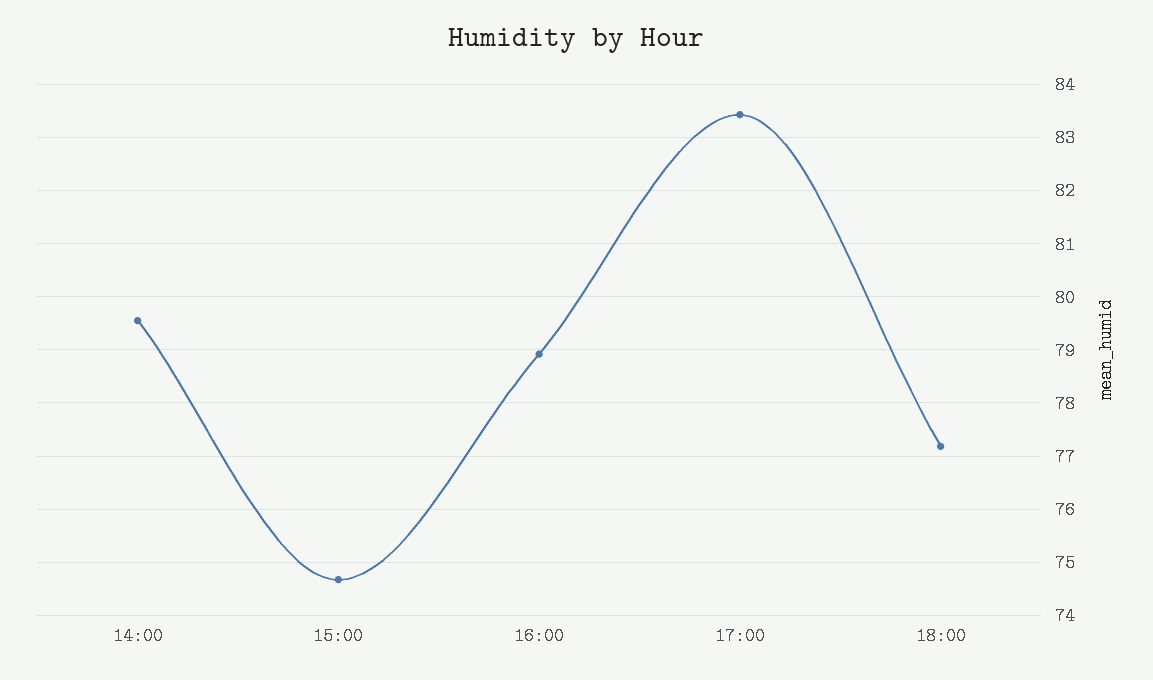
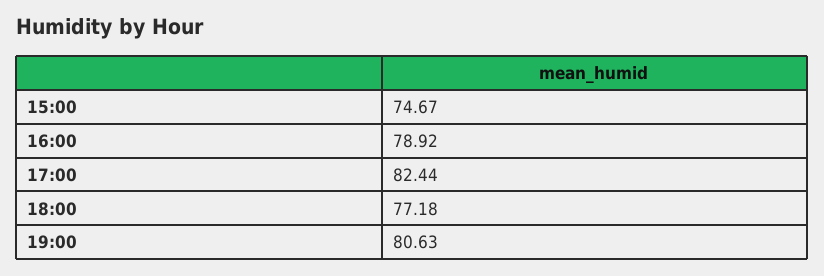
14:00: 79.6 -> none
17:00: 83.4 -> 82.44
19:00: none -> 80.63

